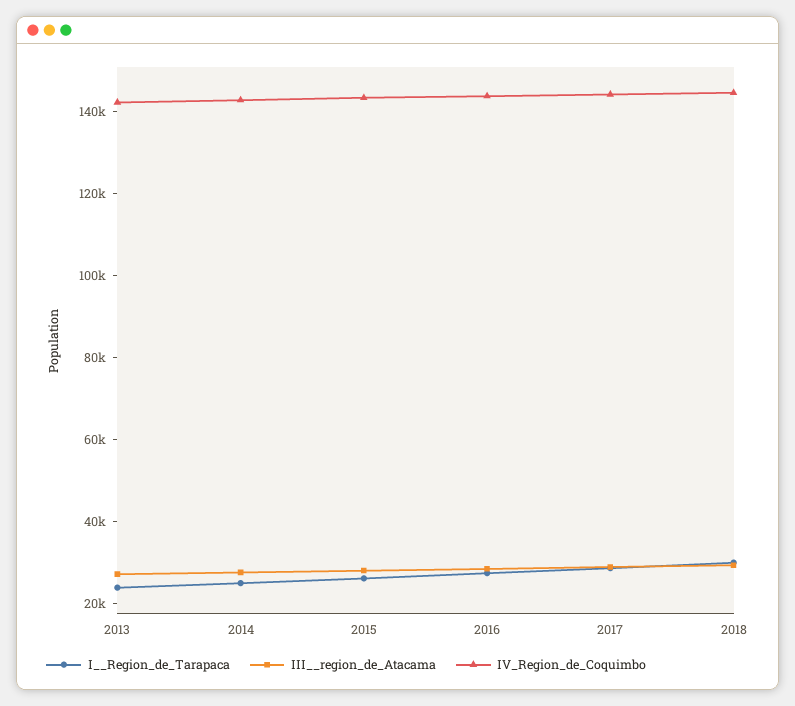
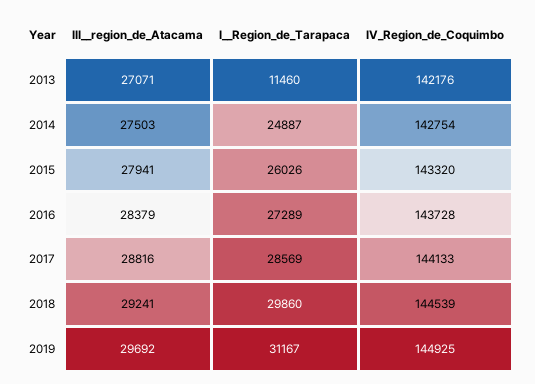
I__Region_de_Tarapaca, 2013: 25000 -> 11460
III__region_de_Atacama, 2019: none -> 29692
I__Region_de_Tarapaca, 2019: none -> 31167
IV_Region_de_Coquimbo, 2019: none -> 144925

